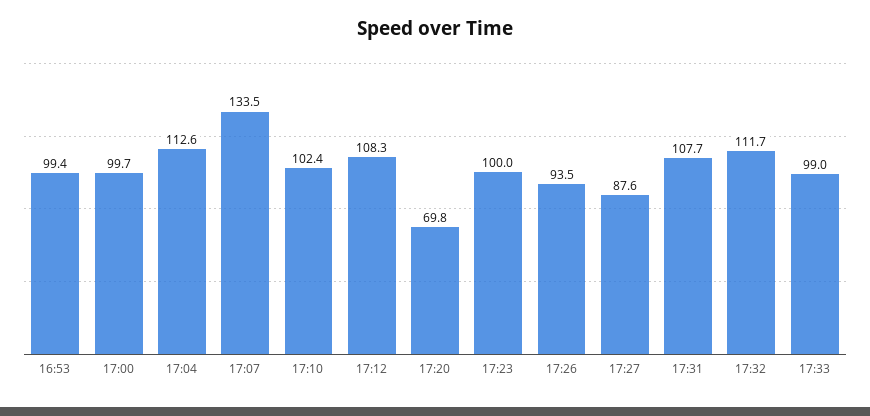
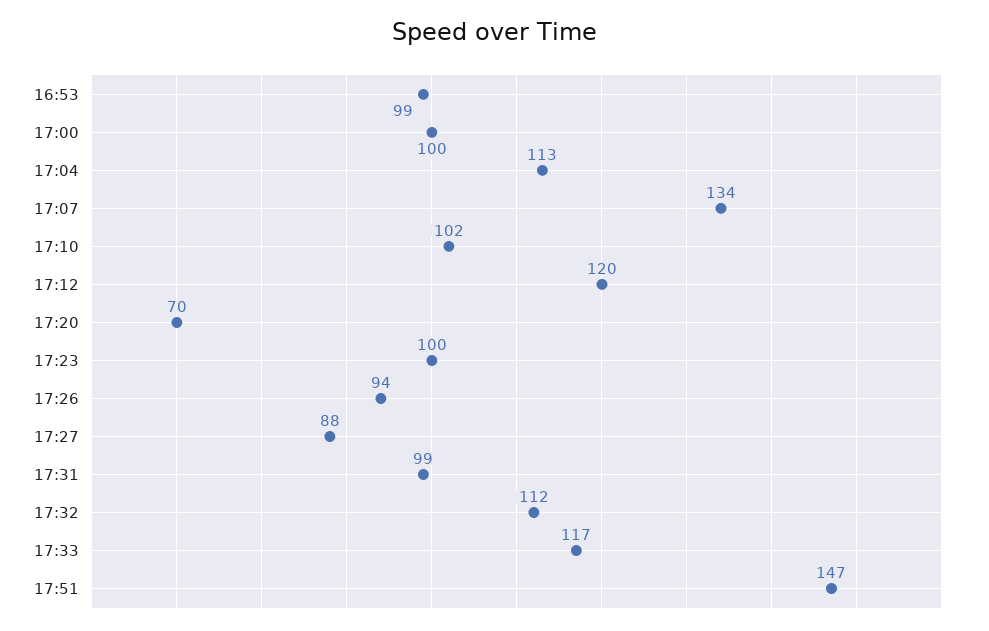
17:12: 108.3 -> 120
17:31: 107.7 -> 99
17:33: 99 -> 117
17:51: none -> 147

